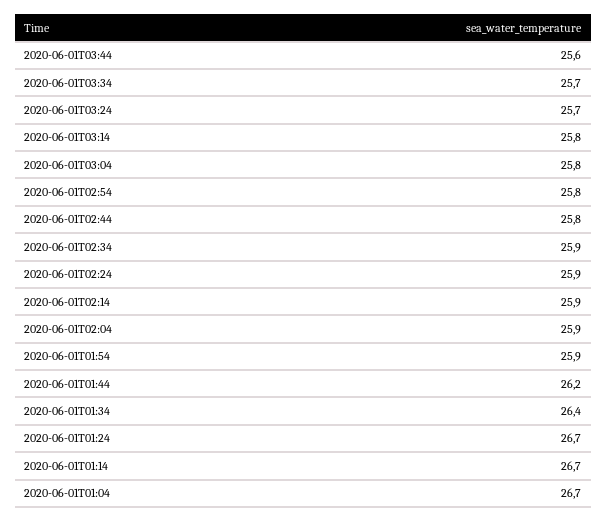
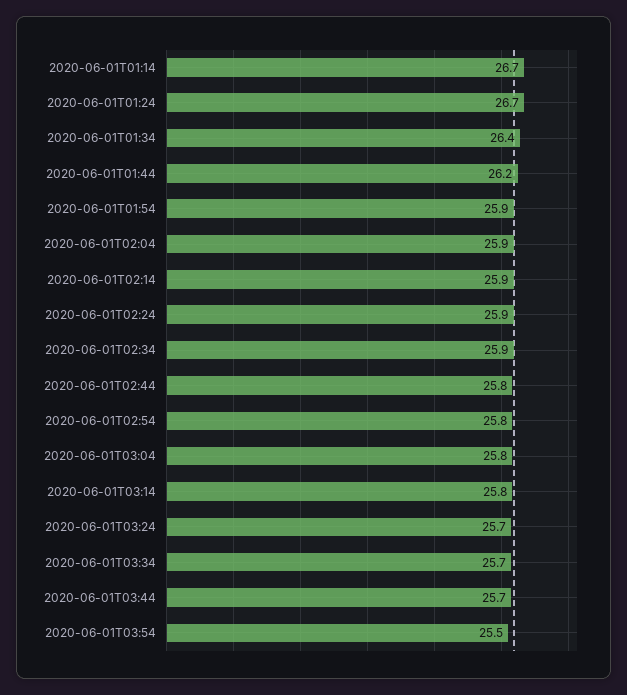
2020-06-01T03:44: 25.6 -> 25.7
2020-06-01T01:04: 26.7 -> none
2020-06-01T03:54: none -> 25.5

